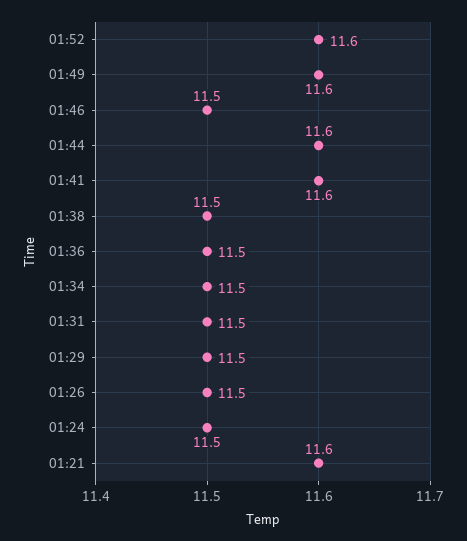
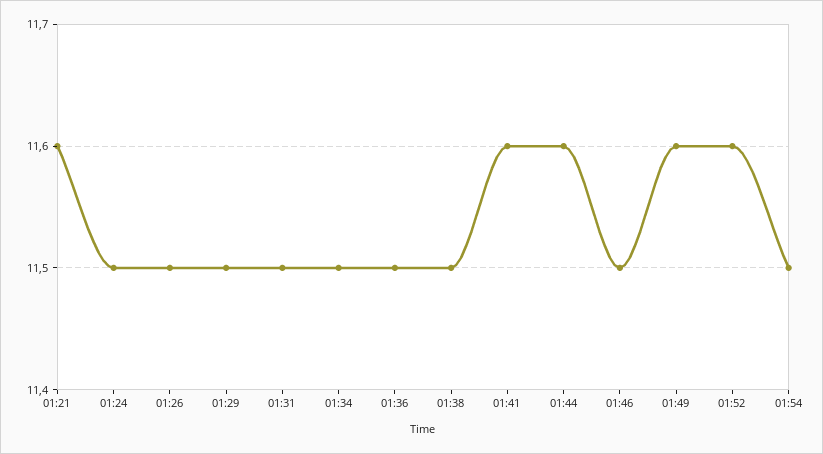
01:54: none -> 11.5

